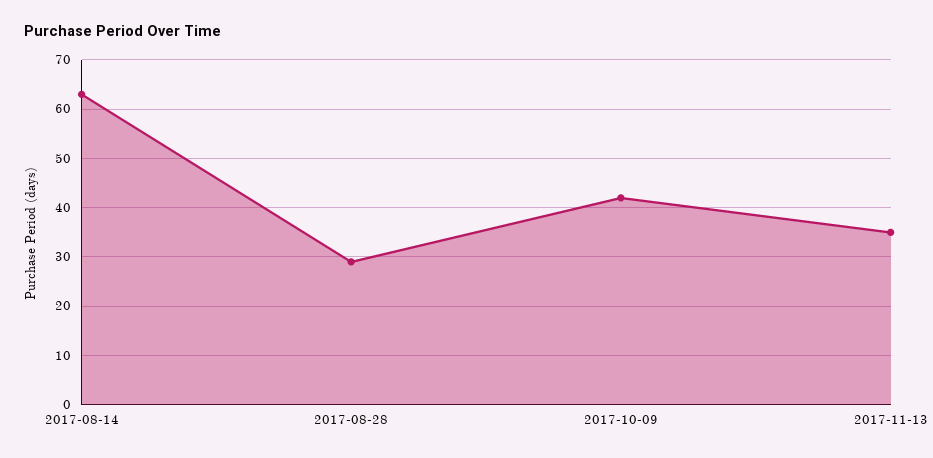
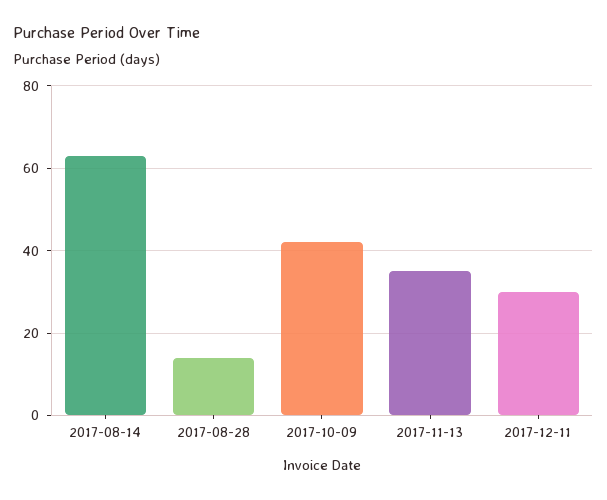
2017-08-28: 30 -> 15
2017-12-11: none -> 30

